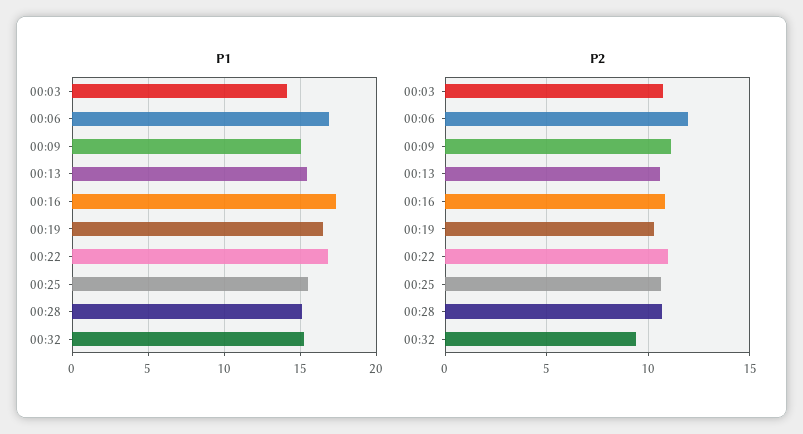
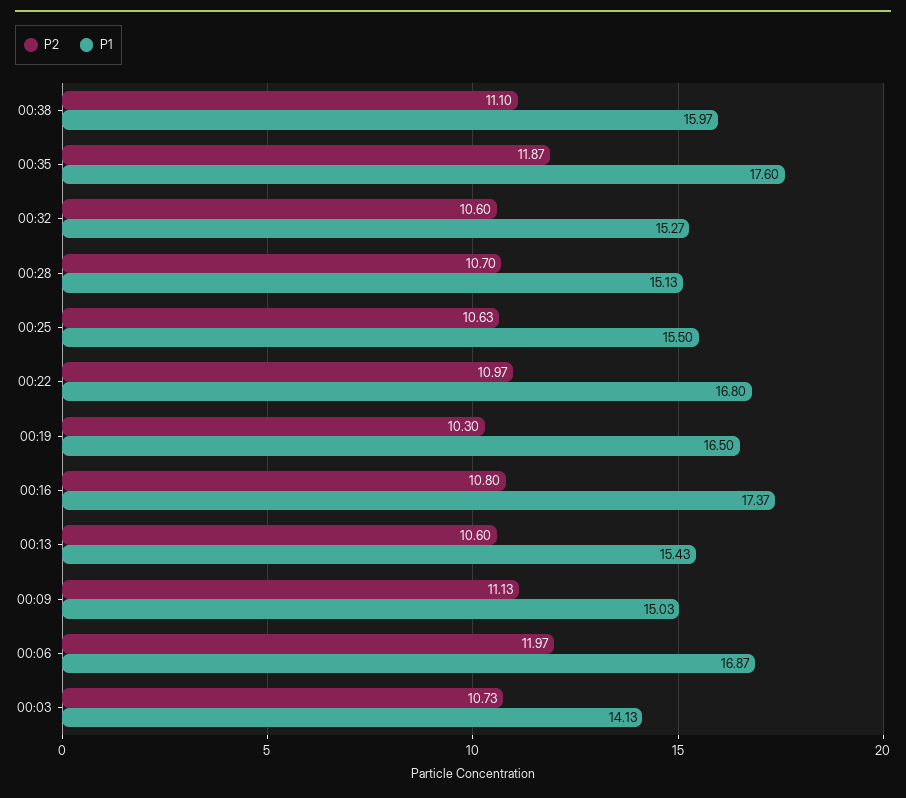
P2, 00:32: 9.5 -> 10.6
P2, 00:38: none -> 11.1
P1, 00:38: none -> 15.97
P2, 00:35: none -> 11.87
P1, 00:35: none -> 17.6

